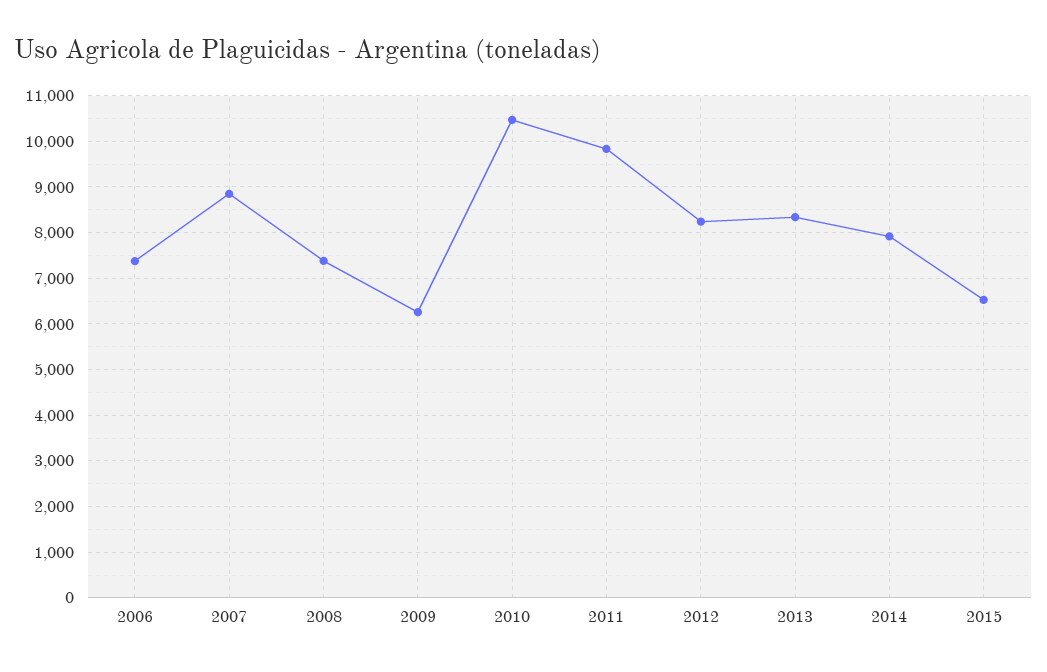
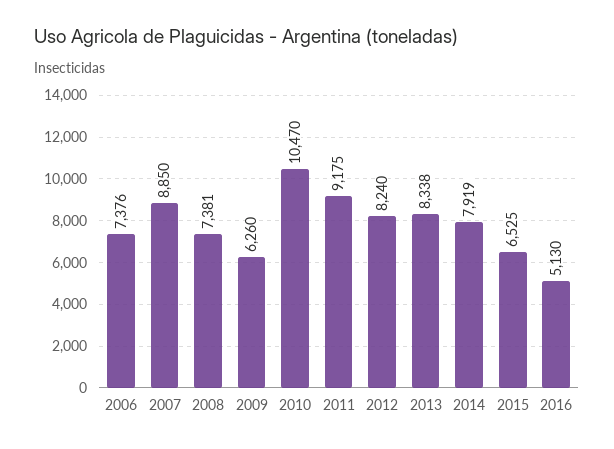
2011: 9800 -> 9175
2016: none -> 5130

